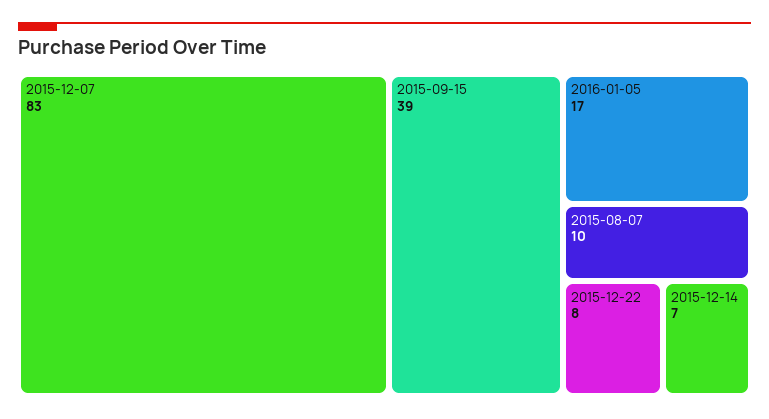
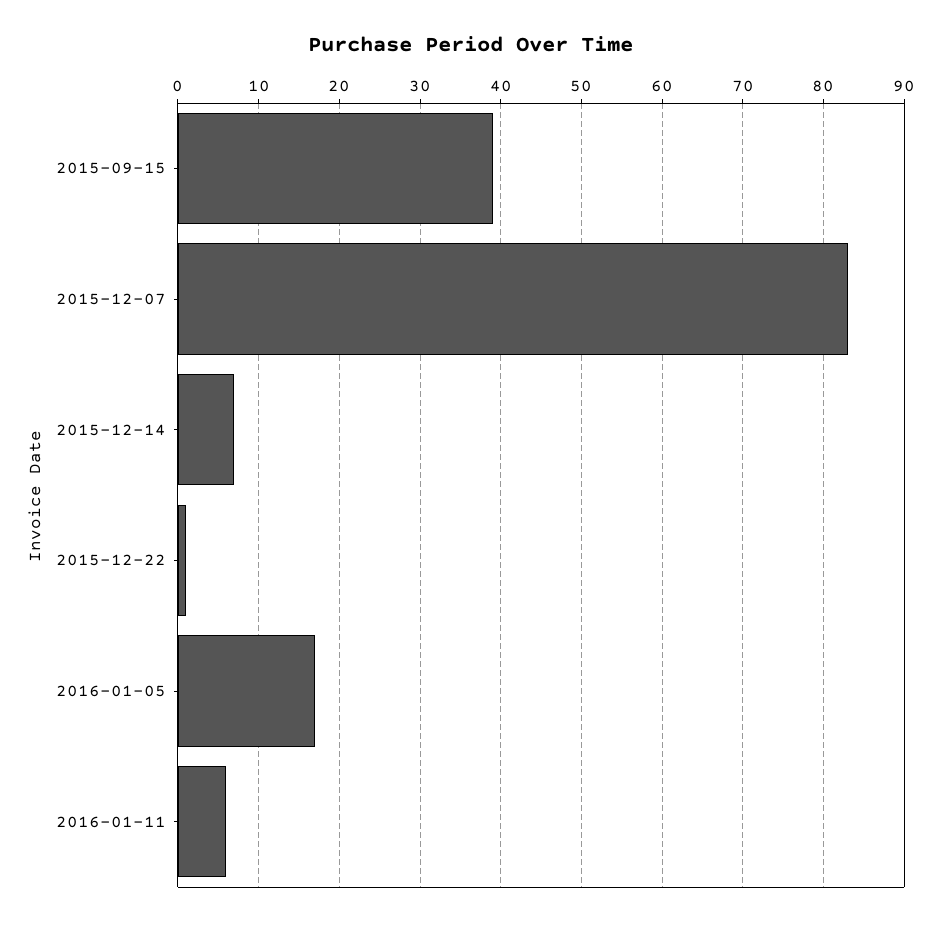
2015-08-07: 10 -> none
2015-12-22: 8 -> 1
2016-01-11: none -> 6

